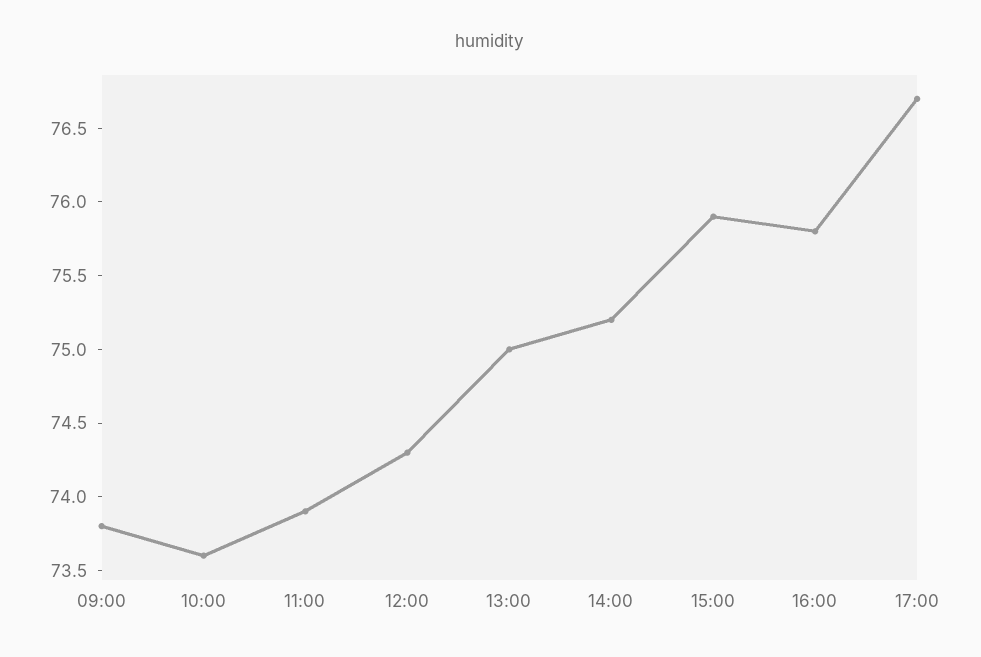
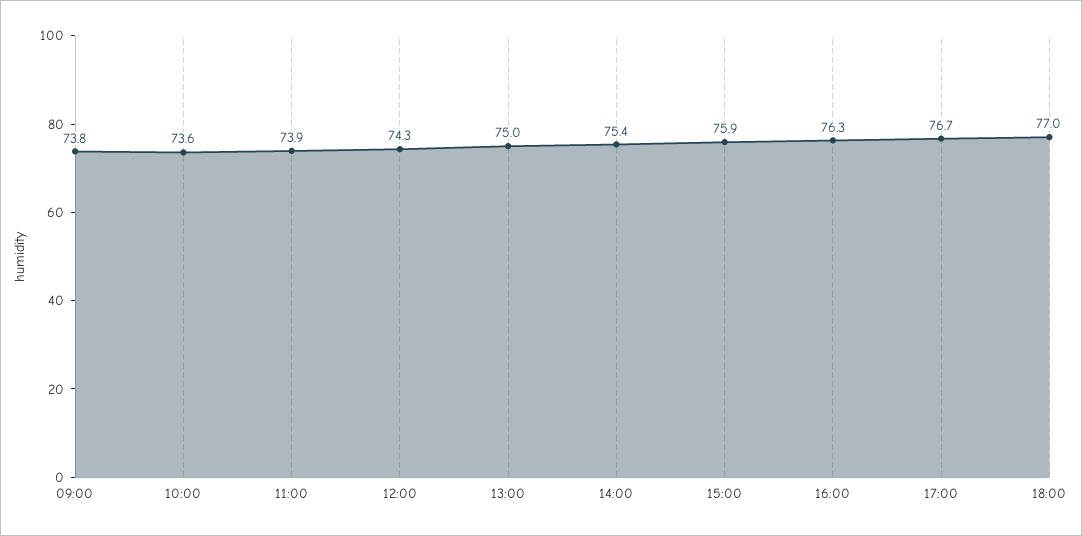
14:00: 75.2 -> 75.4
16:00: 75.8 -> 76.3
18:00: none -> 77

